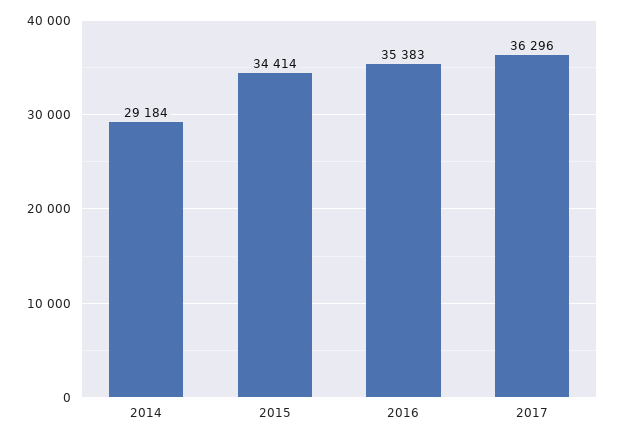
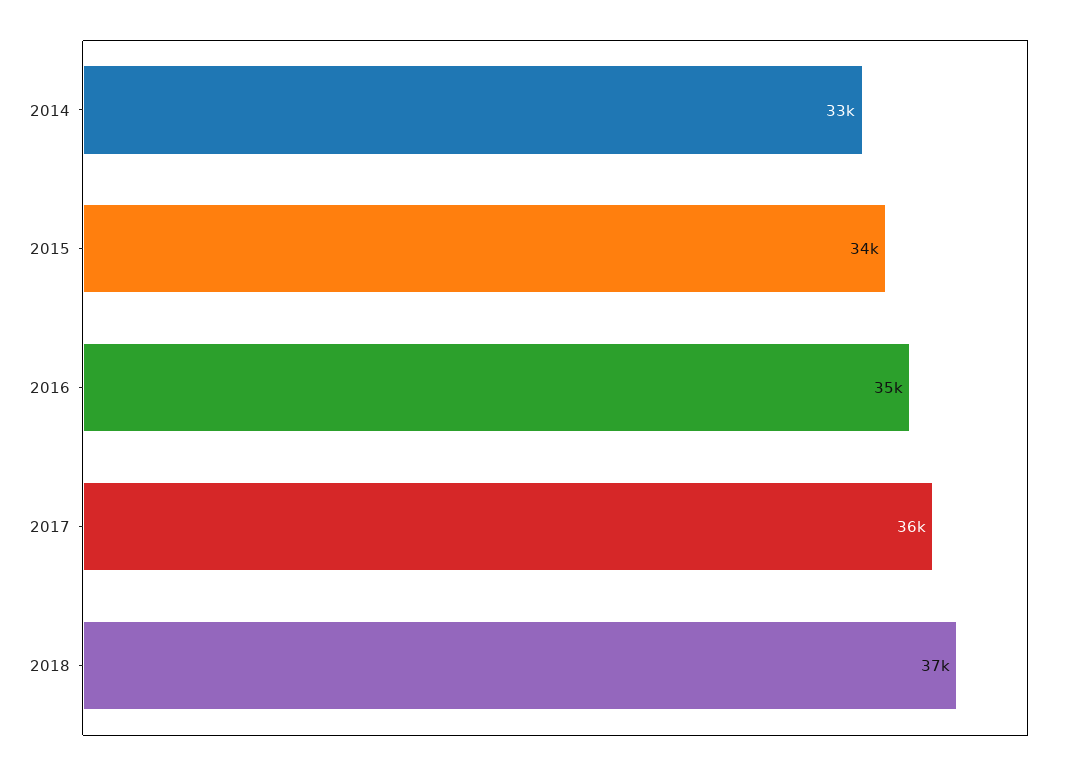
2014: 29184 -> 33000
2018: none -> 37000

